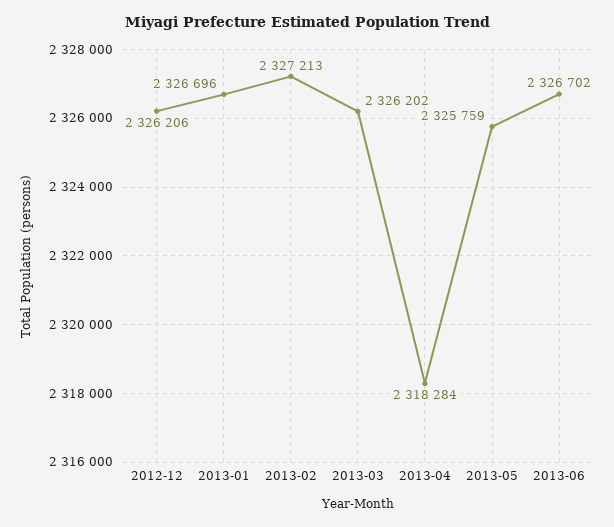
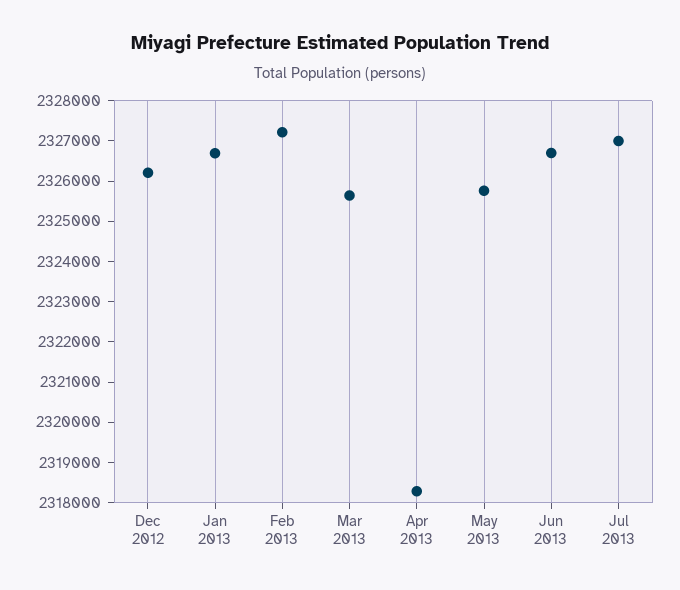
2013-03: 2326202 -> 2325600
Jul 2013: none -> 2327000

